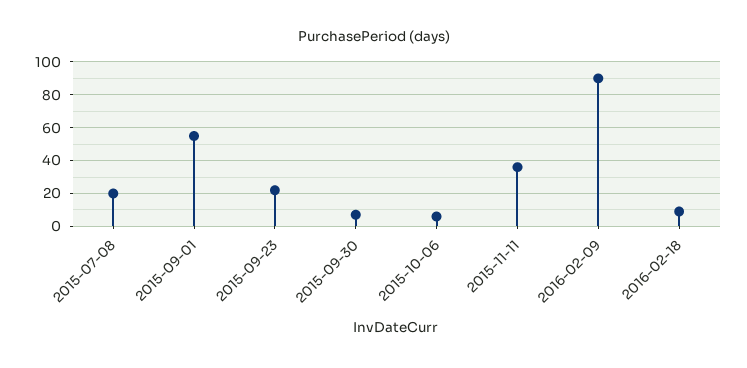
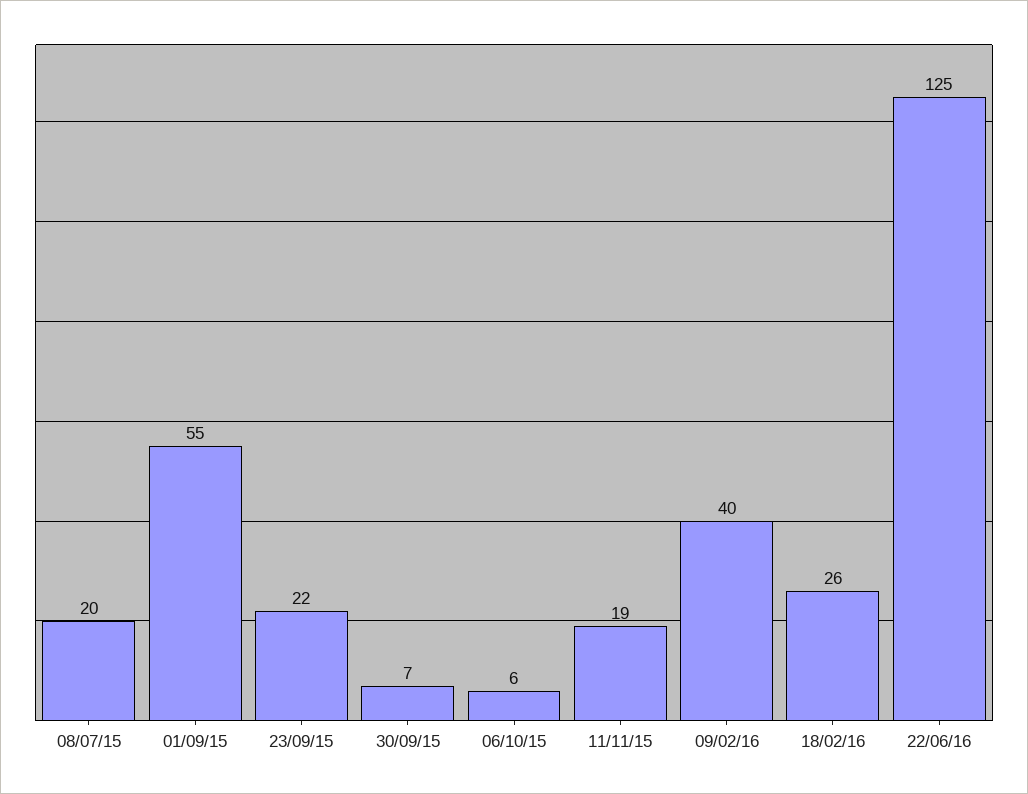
2015-11-11: 35 -> 19
2016-02-09: 90 -> 40
2016-02-18: 10 -> 26
22/06/16: none -> 125

